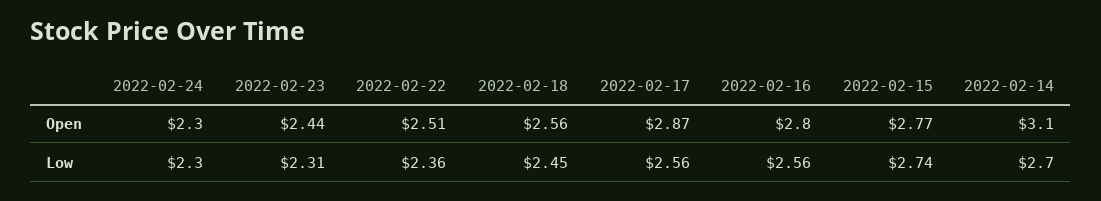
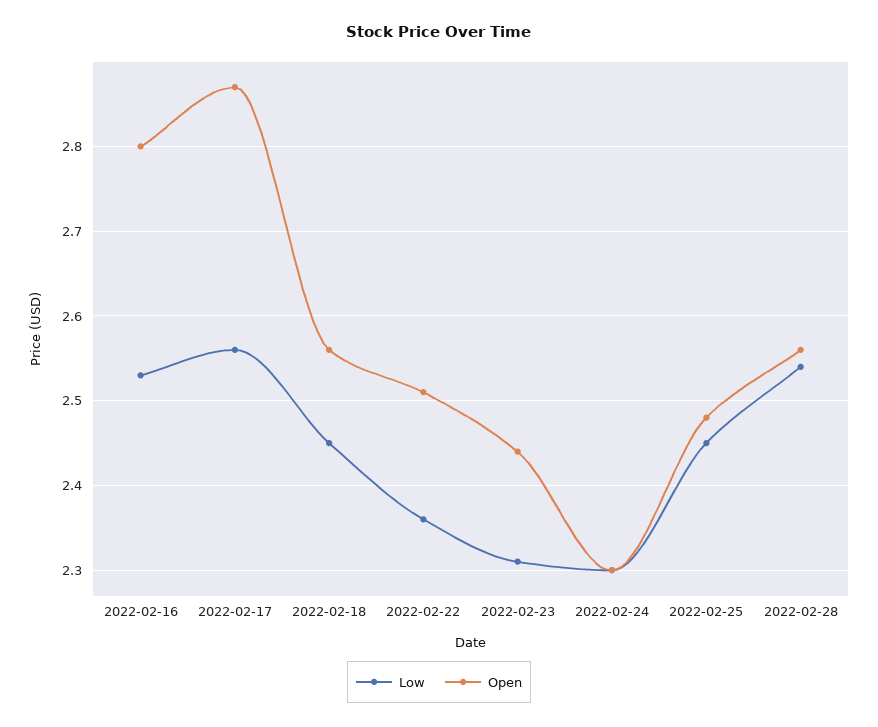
Open, 2022-02-15: 2.77 -> none
Open, 2022-02-14: 3.1 -> none
Low, 2022-02-16: 2.56 -> 2.53
Low, 2022-02-15: 2.74 -> none
Low, 2022-02-14: 2.7 -> none
Low, 2022-02-25: none -> 2.45
Open, 2022-02-25: none -> 2.48
Low, 2022-02-28: none -> 2.54
Open, 2022-02-28: none -> 2.56

